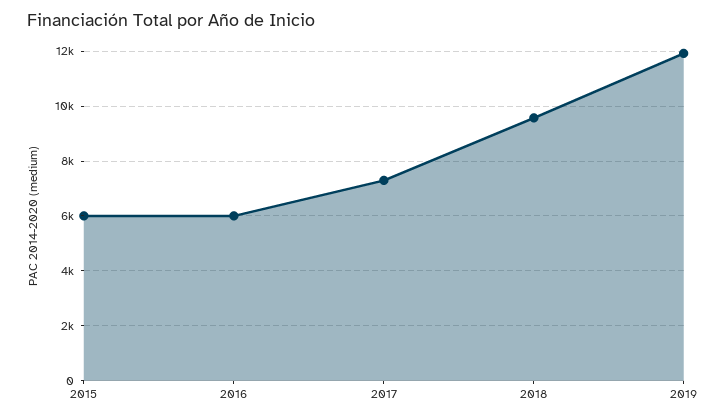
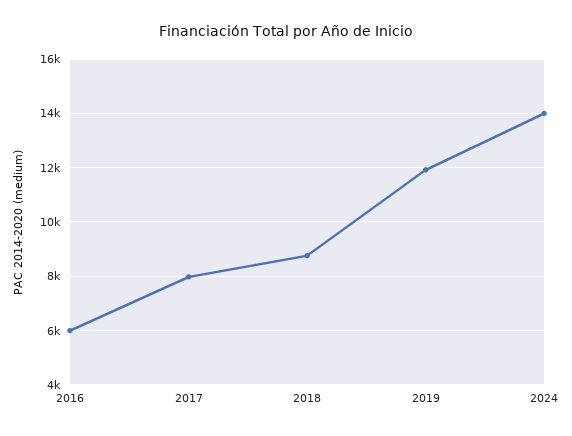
2015: 6000 -> none
2017: 7250 -> 8000
2018: 9500 -> 8750
2024: none -> 14000

